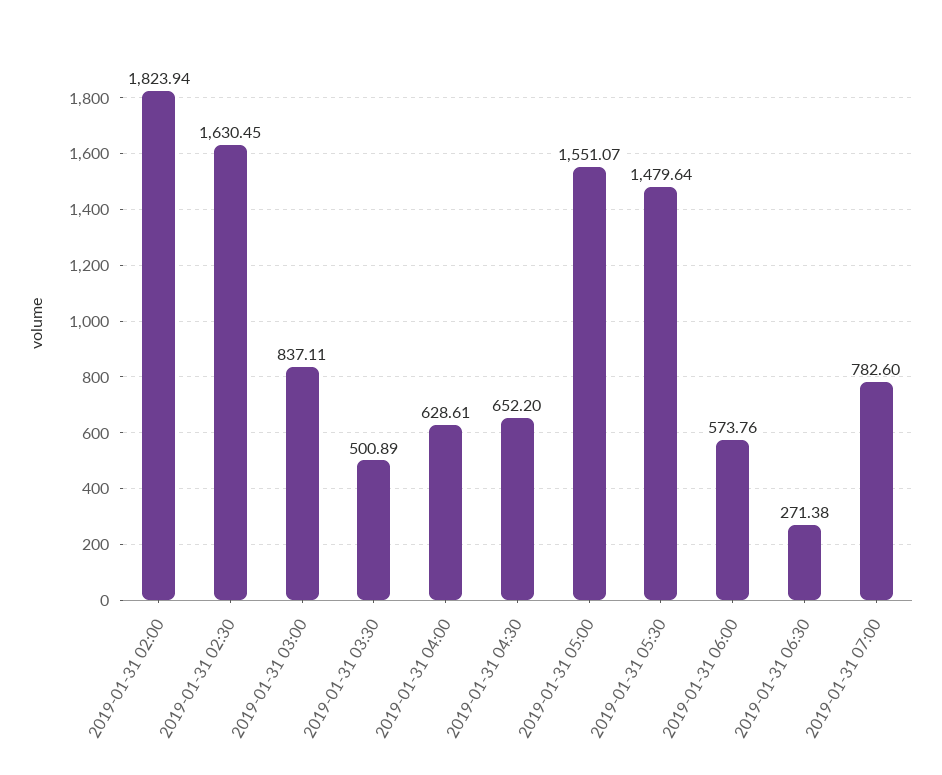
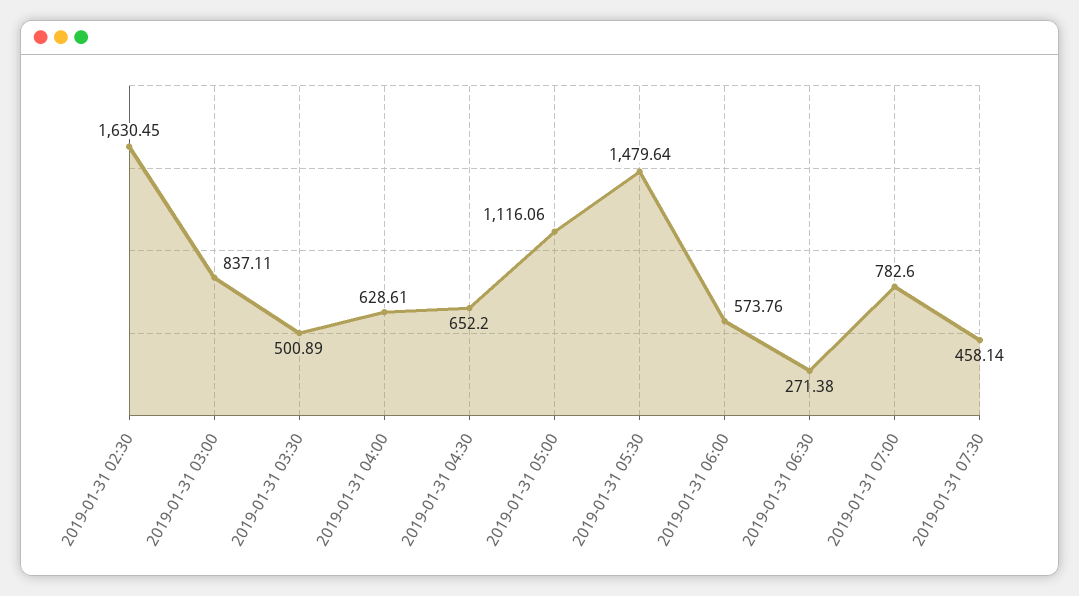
2019-01-31 02:00: 1823.94 -> none
2019-01-31 05:00: 1551.07 -> 1116.06
2019-01-31 07:30: none -> 458.14

